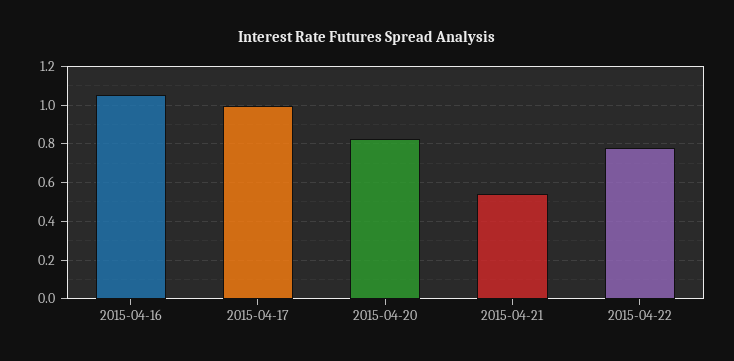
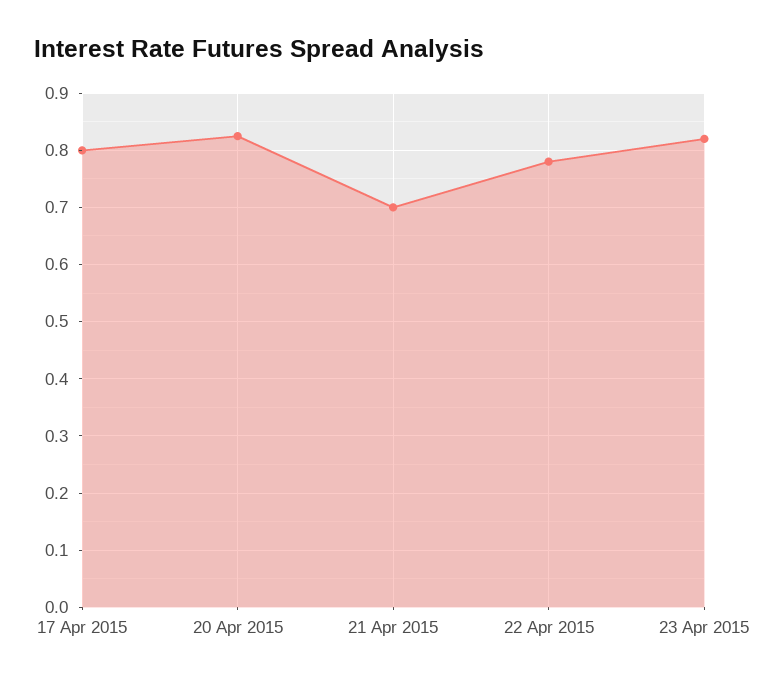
2015-04-16: 1.05 -> none
2015-04-17: 1 -> 0.8
2015-04-21: 0.55 -> 0.7
23 Apr 2015: none -> 0.82

